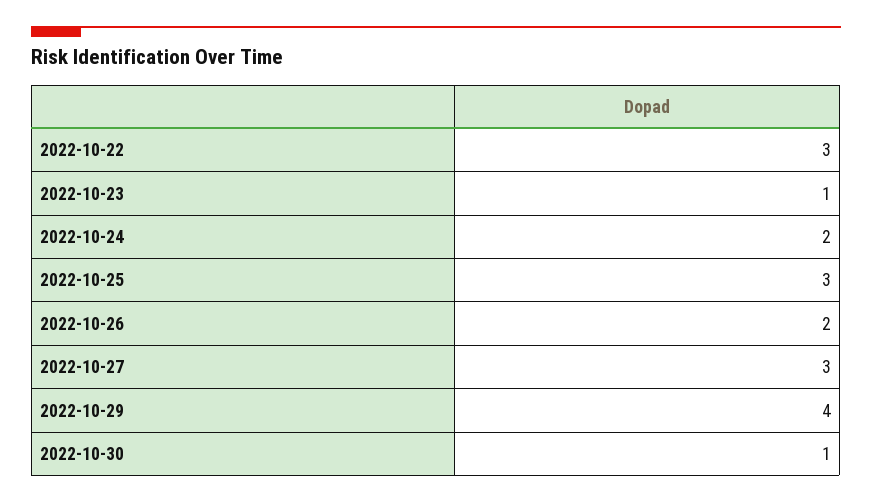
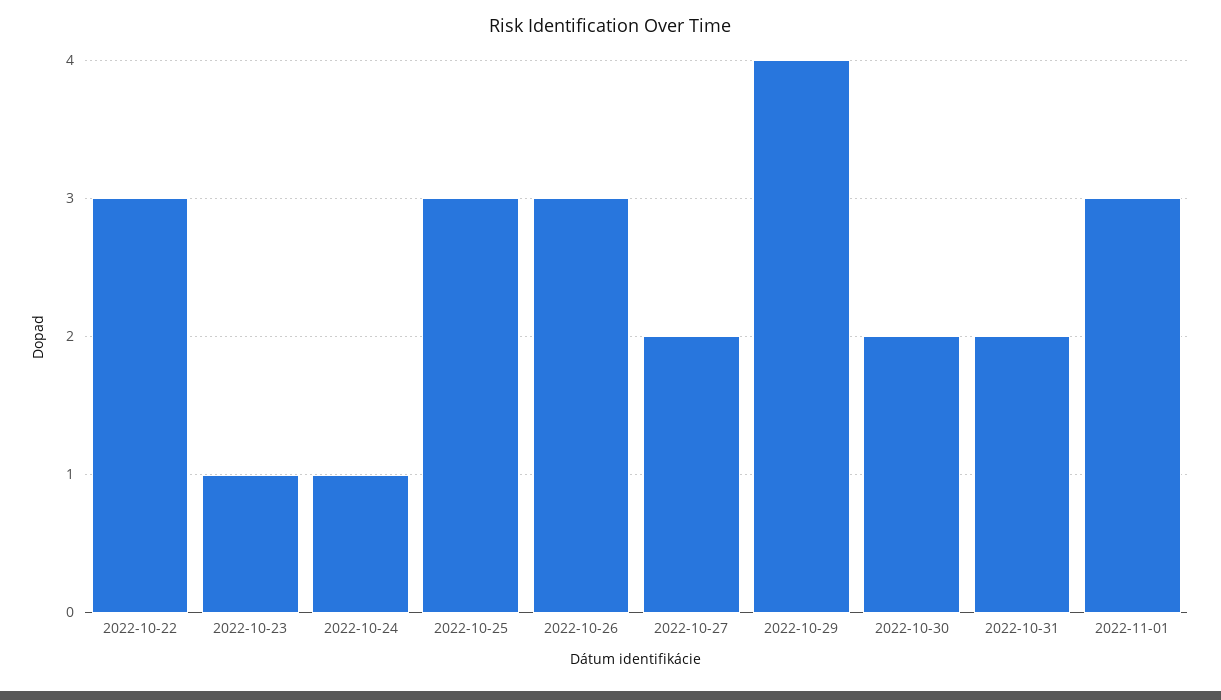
2022-10-24: 2 -> 1
2022-10-26: 2 -> 3
2022-10-27: 3 -> 2
2022-10-30: 1 -> 2
2022-10-31: none -> 2
2022-11-01: none -> 3

